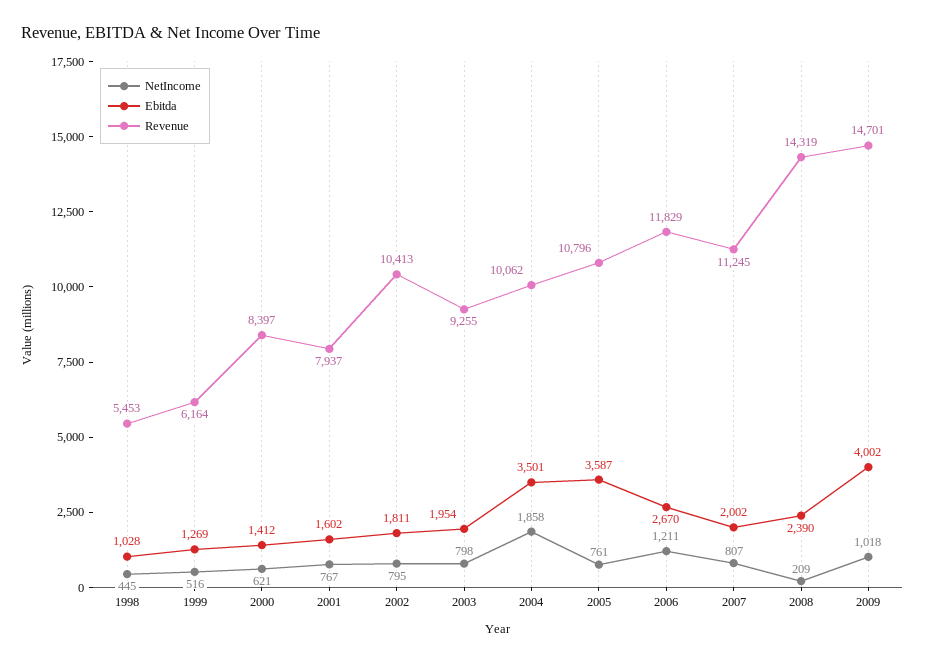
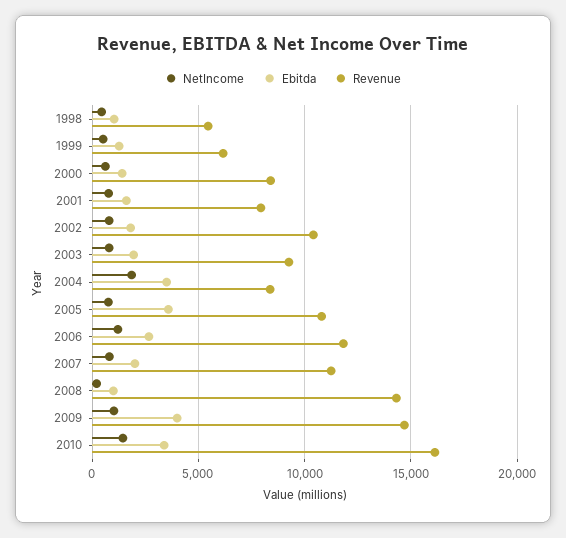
Revenue, 2004: 10062 -> 8500
Ebitda, 2008: 2390 -> 1000
NetIncome, 2010: none -> 1500
Ebitda, 2010: none -> 3500
Revenue, 2010: none -> 16000

